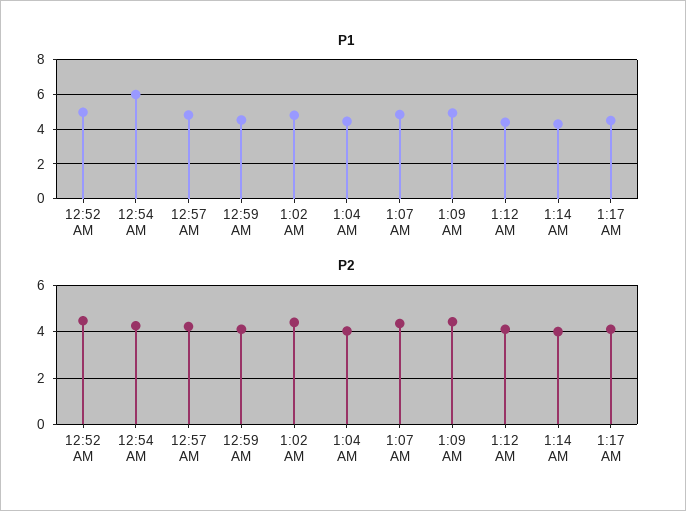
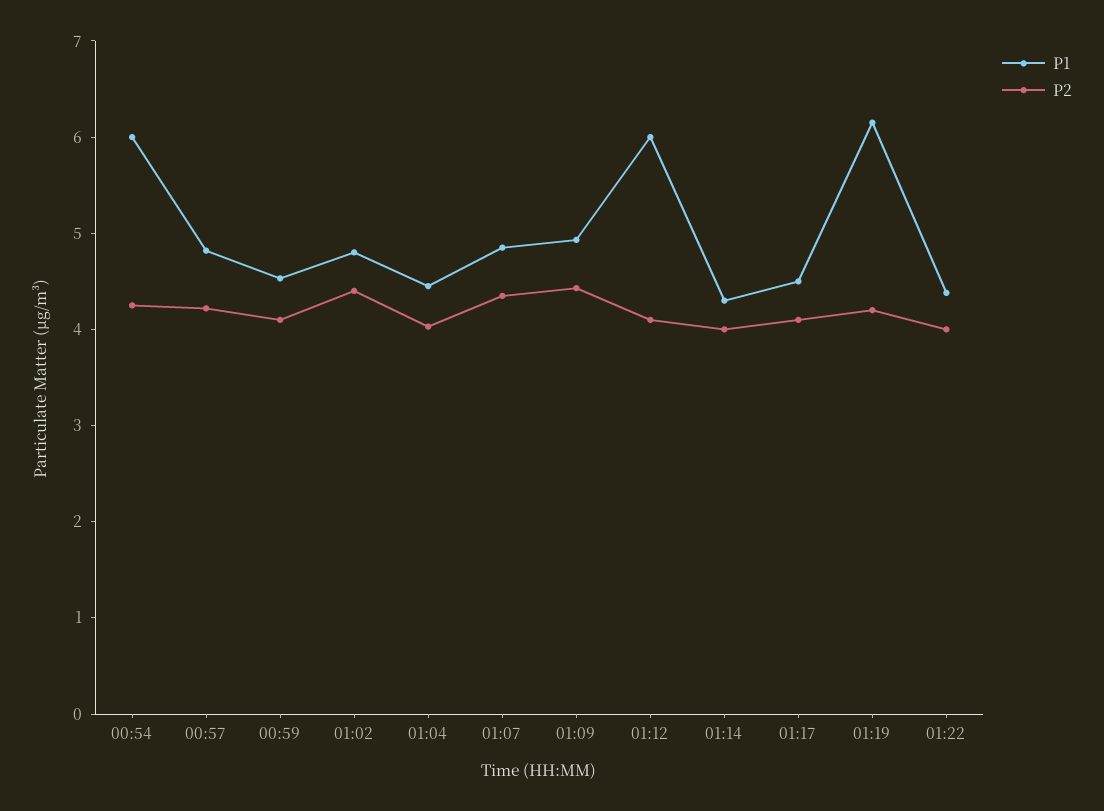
P1, 12:52 AM: 5 -> none
P1, 1:12 AM: 4.5 -> 6
P2, 12:52 AM: 4.5 -> none
P1, 01:19: none -> 6.2
P2, 01:19: none -> 4.2
P1, 01:22: none -> 4.4
P2, 01:22: none -> 4

